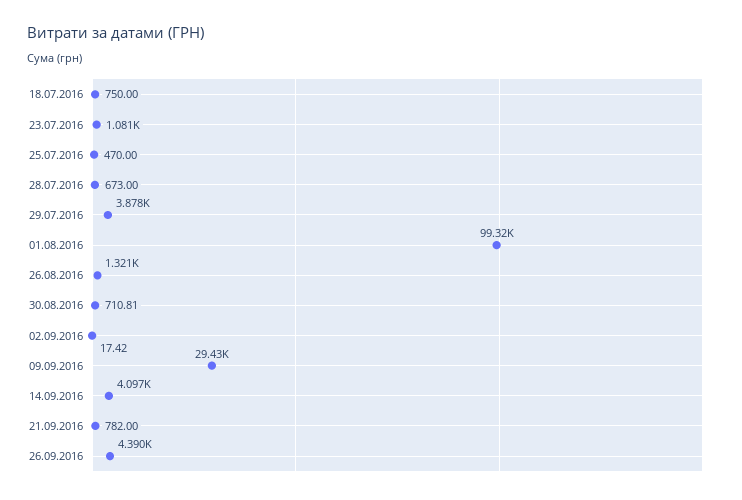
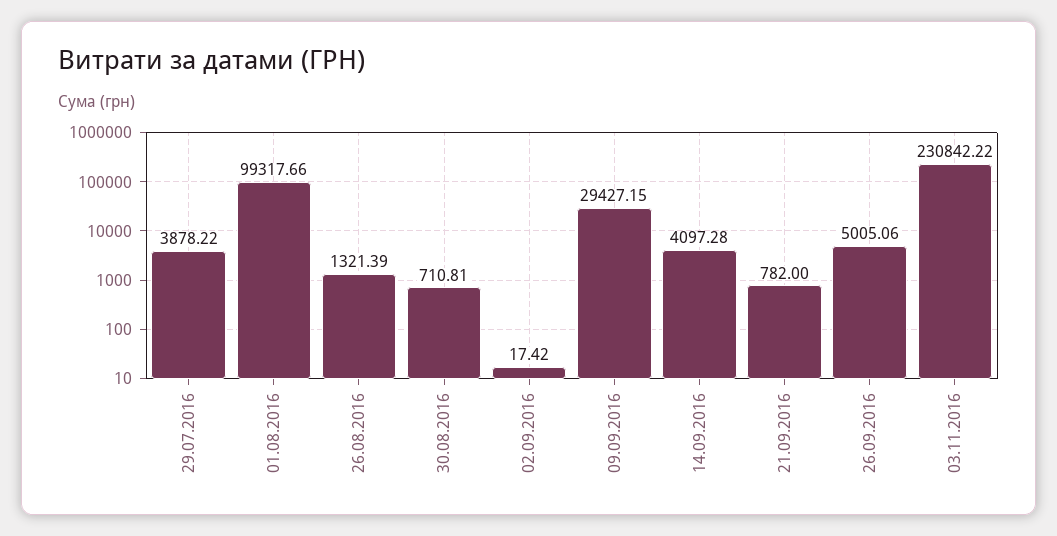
18.07.2016: 750 -> none
23.07.2016: 1081 -> none
25.07.2016: 470 -> none
28.07.2016: 673 -> none
26.09.2016: 4390 -> 5005.06
03.11.2016: none -> 230842.22

